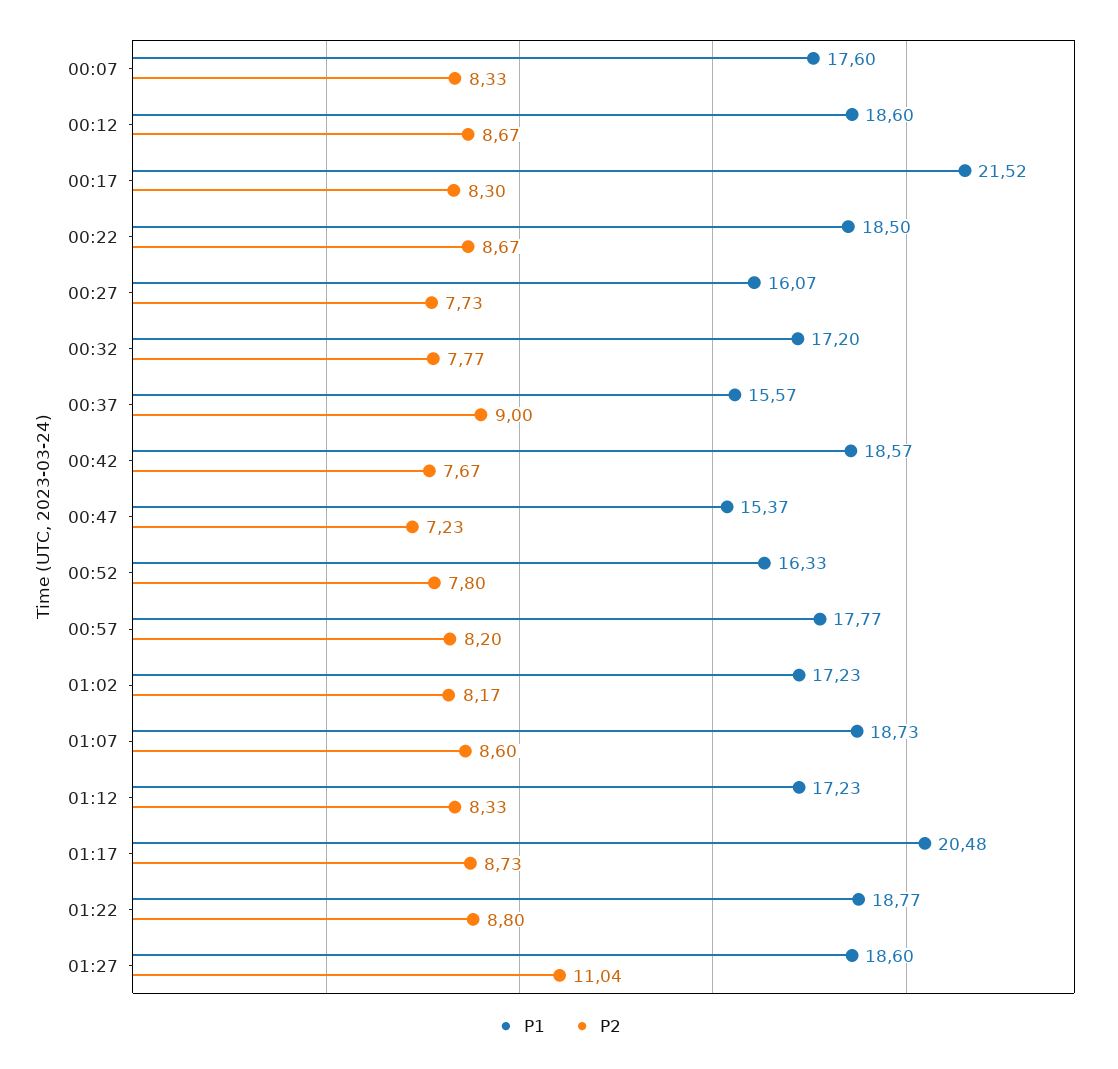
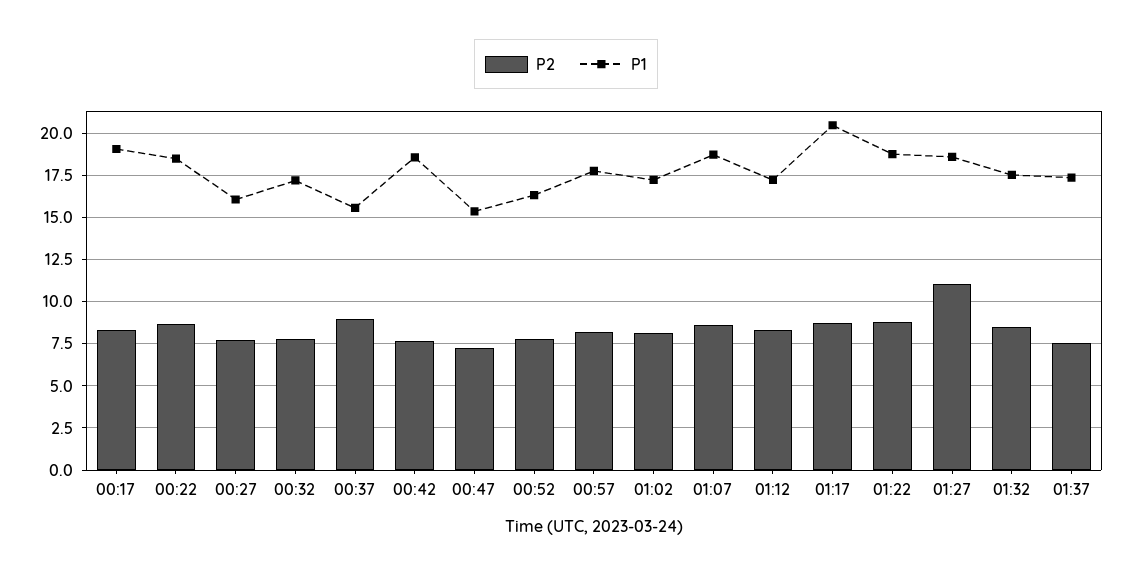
P1, 00:07: 17.6 -> none
P2, 00:07: 8.33 -> none
P1, 00:12: 18.6 -> none
P2, 00:12: 8.67 -> none
P1, 00:17: 21.52 -> 19
P2, 01:32: none -> 8.5
P1, 01:32: none -> 17.5
P2, 01:37: none -> 7.5
P1, 01:37: none -> 17.5

